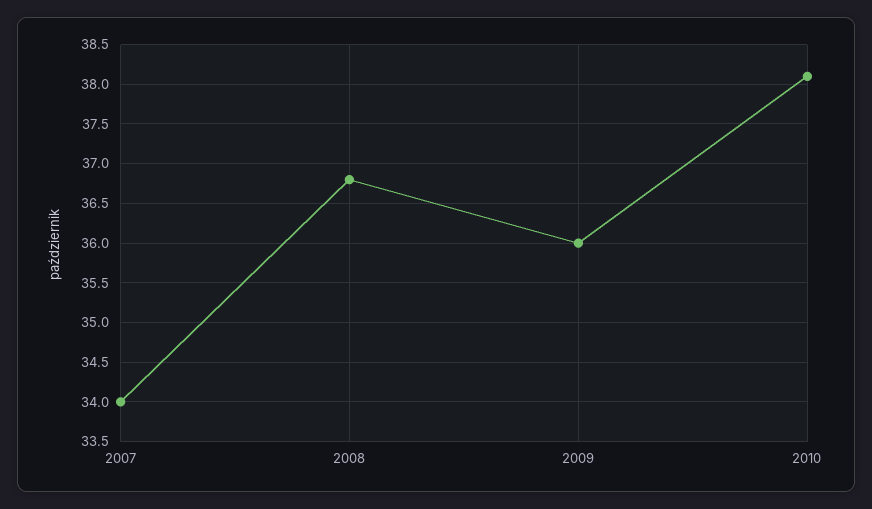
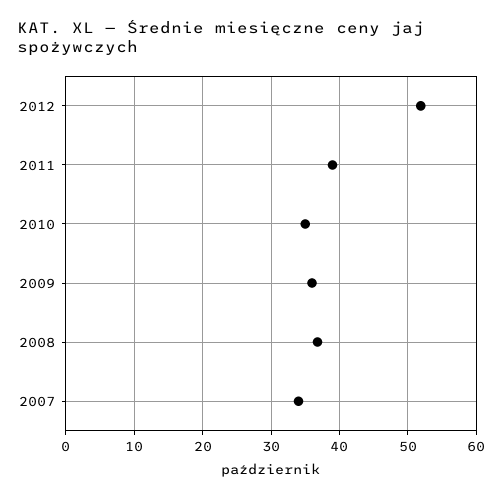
2010: 38.1 -> 35
2012: none -> 52
2011: none -> 39

